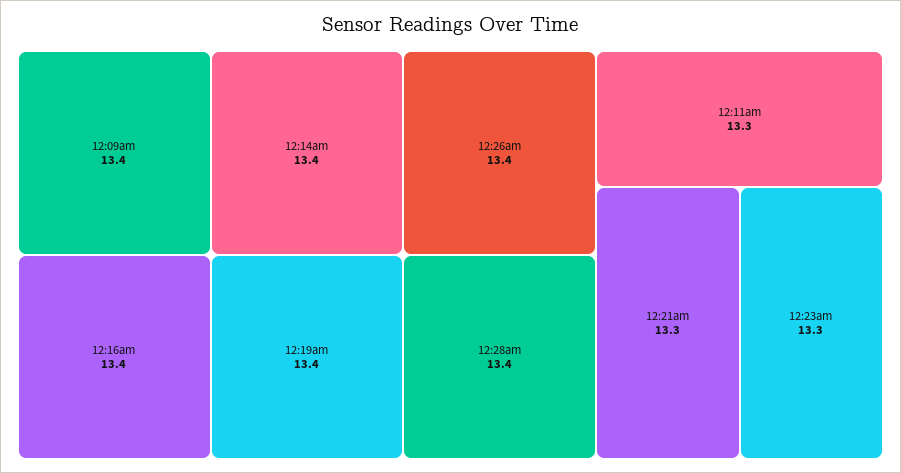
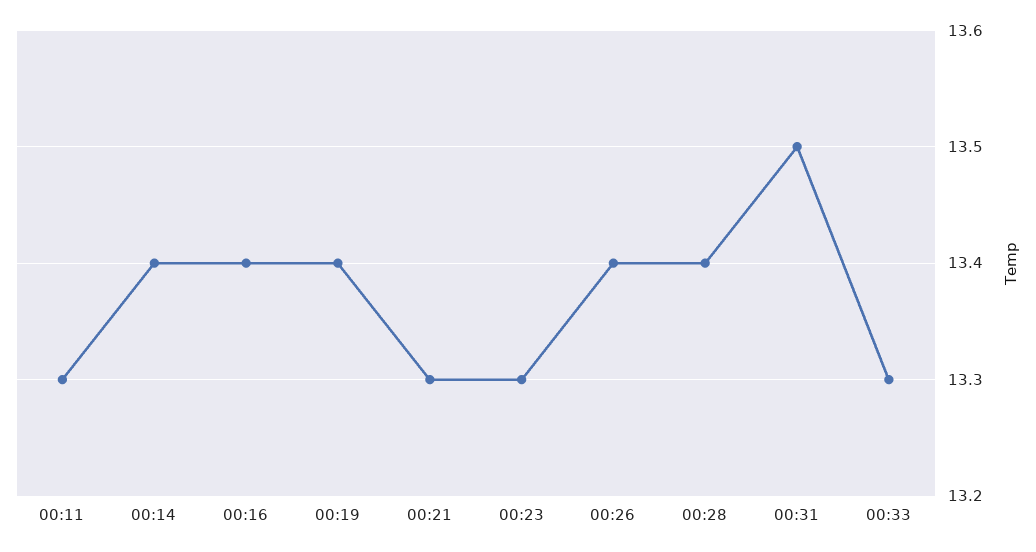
12:09am: 13.4 -> none
00:31: none -> 13.5
00:33: none -> 13.3

